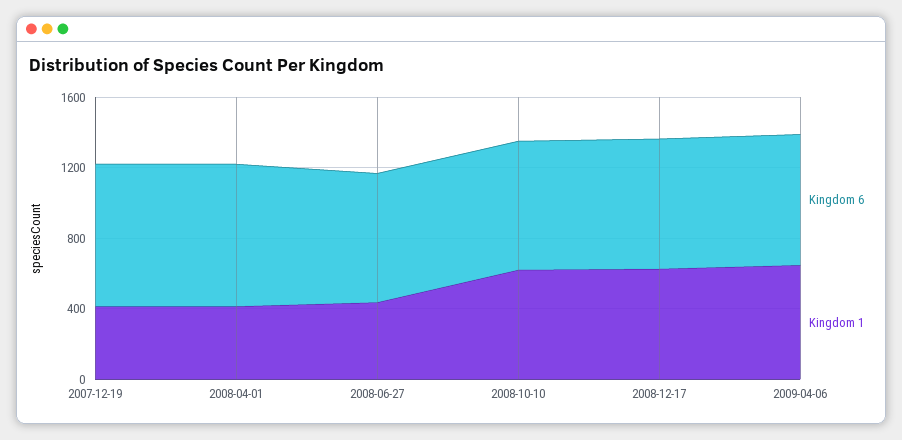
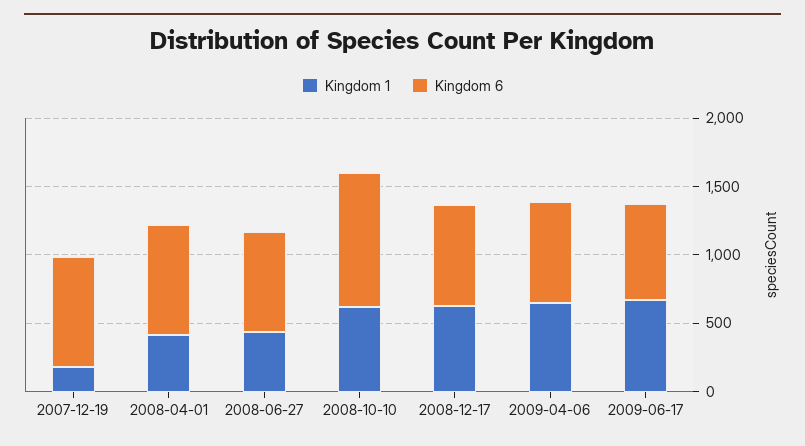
Kingdom 1, 2007-12-19: 400 -> 200
Kingdom 6, 2008-10-10: 700 -> 1000
Kingdom 1, 2009-06-17: none -> 700
Kingdom 6, 2009-06-17: none -> 700

